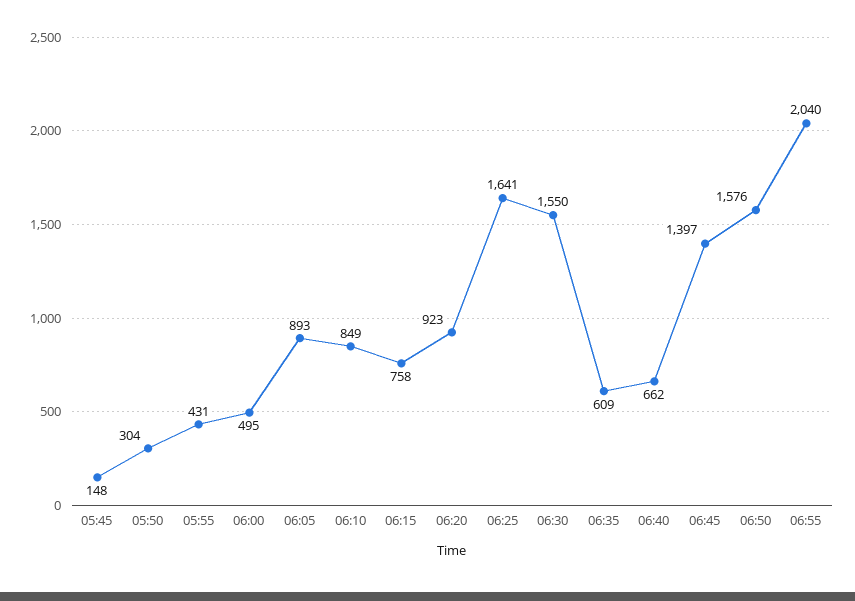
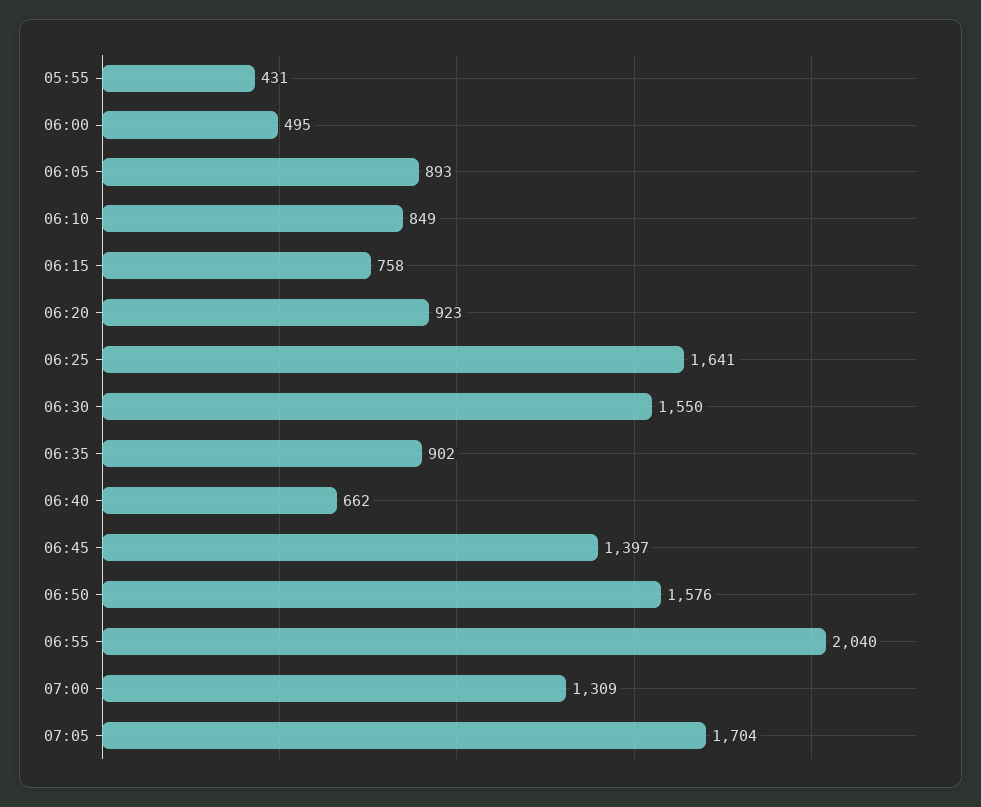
05:45: 148 -> none
05:50: 304 -> none
06:35: 609 -> 902
07:00: none -> 1309
07:05: none -> 1704

